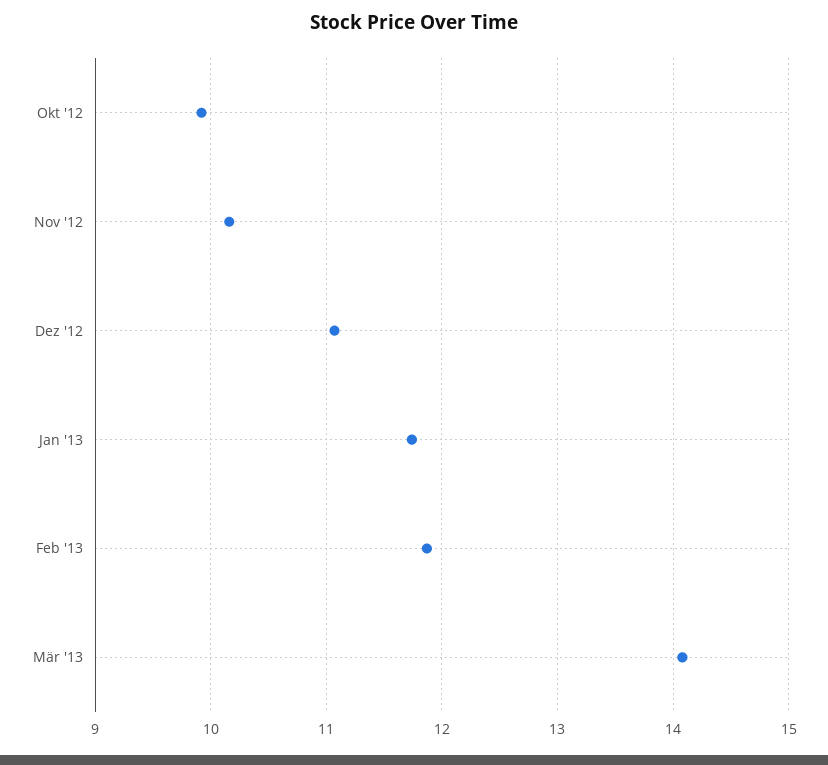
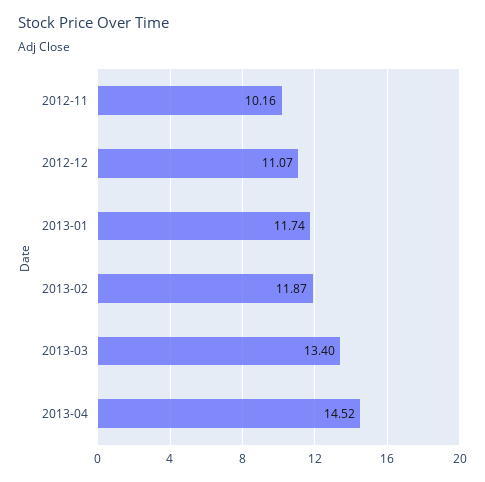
Okt '12: 9.9 -> none
Mär '13: 14.1 -> 13.4
2013-04: none -> 14.52

